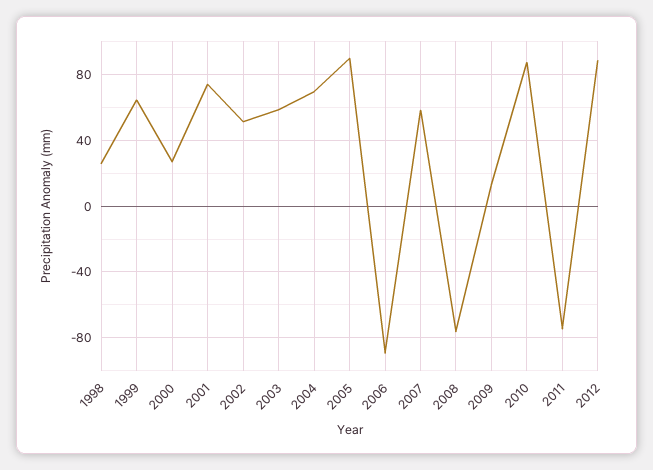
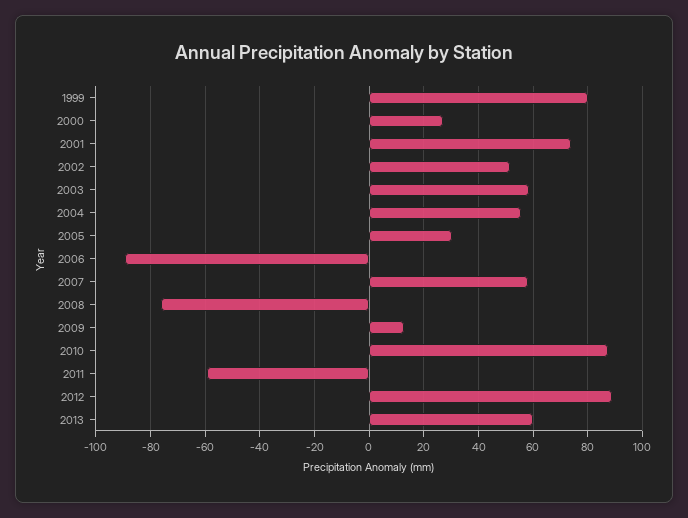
1998: 25 -> none
1999: 65 -> 80
2004: 70 -> 55
2005: 90 -> 30
2011: -75 -> -60
2013: none -> 60

